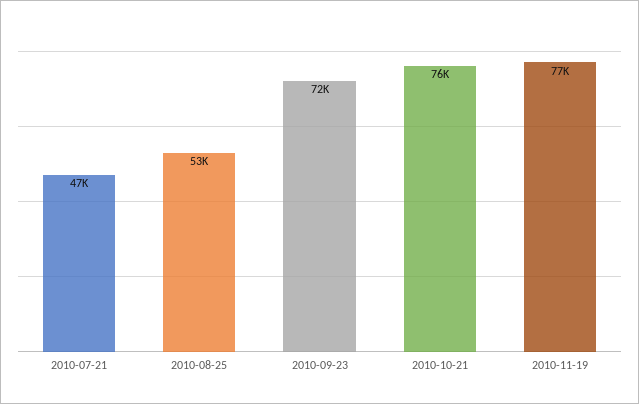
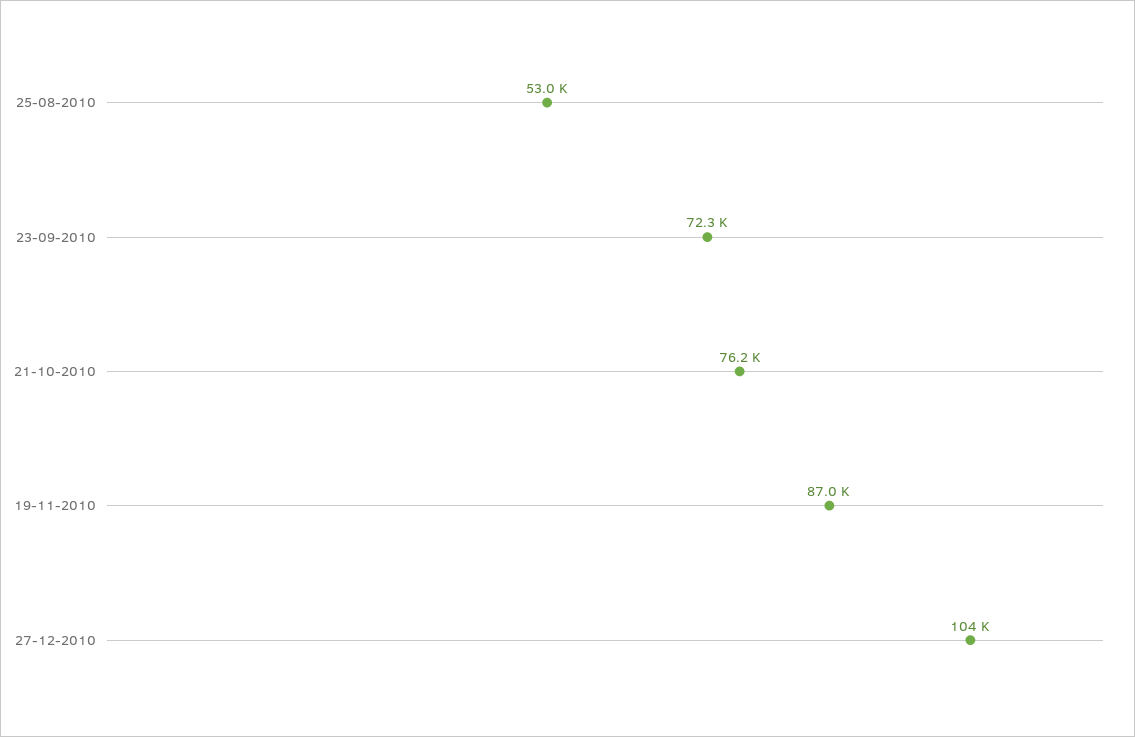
2010-07-21: 47000 -> none
2010-11-19: 77000 -> 87000
27-12-2010: none -> 104000

